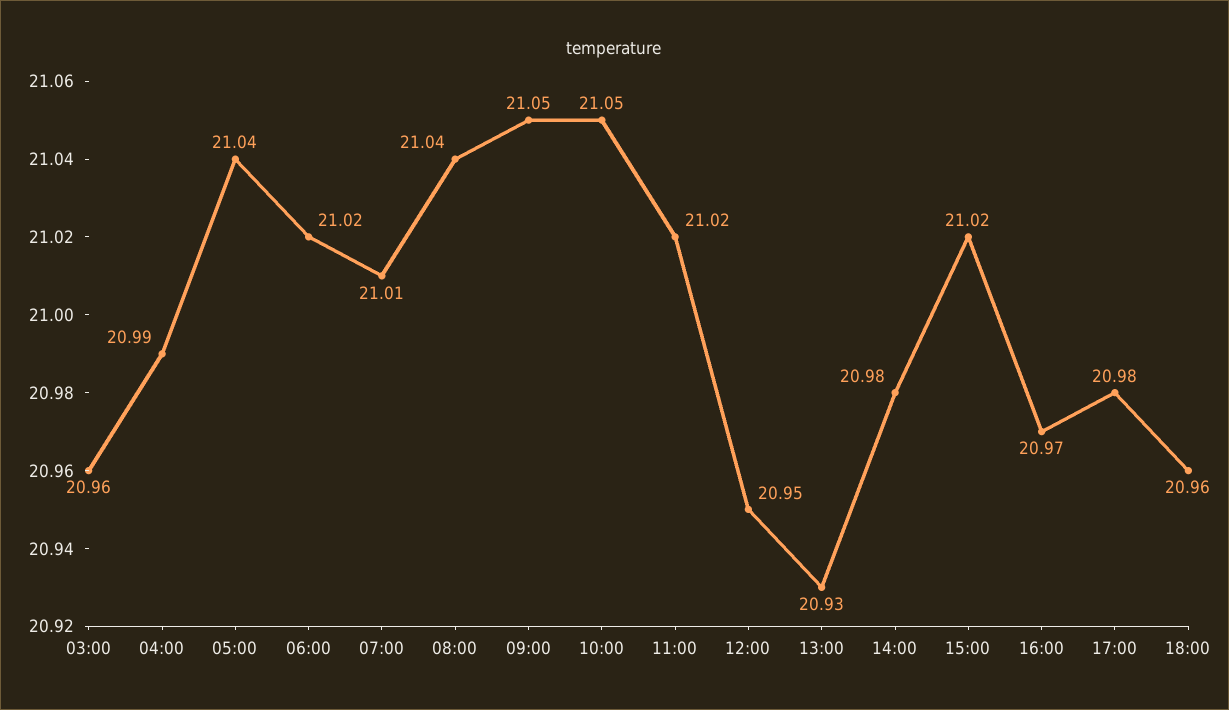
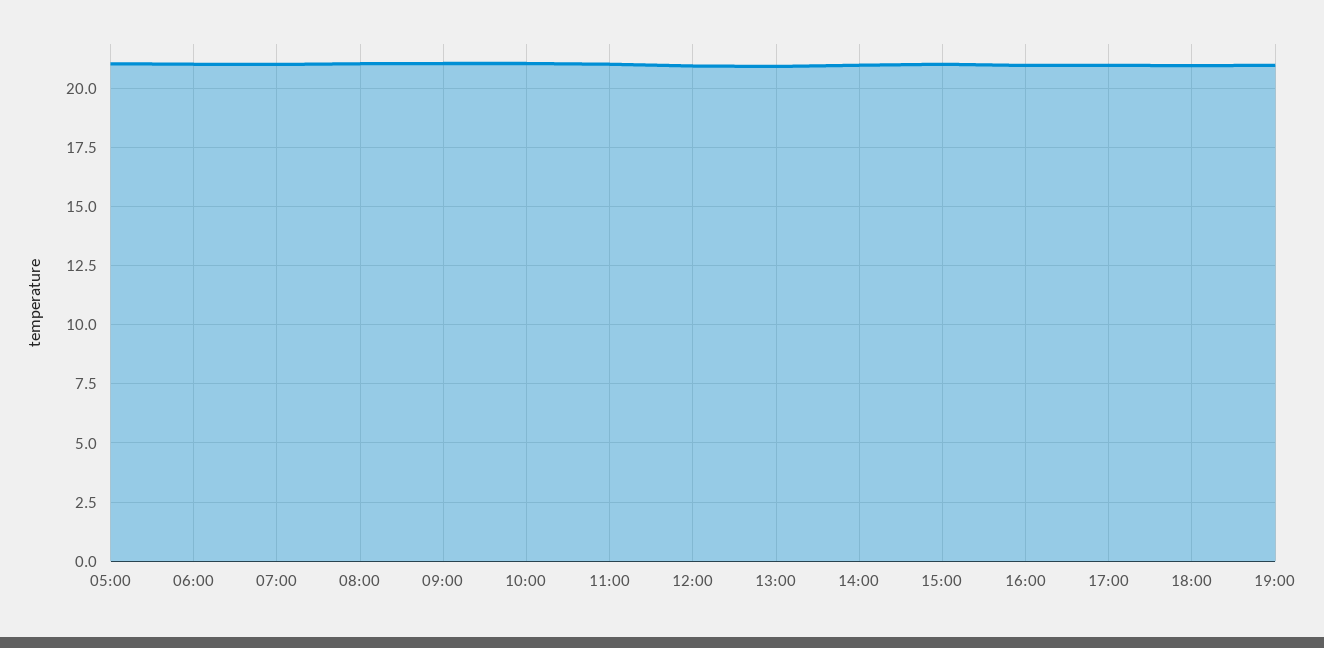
03:00: 20.96 -> none
04:00: 20.99 -> none
19:00: none -> 21

